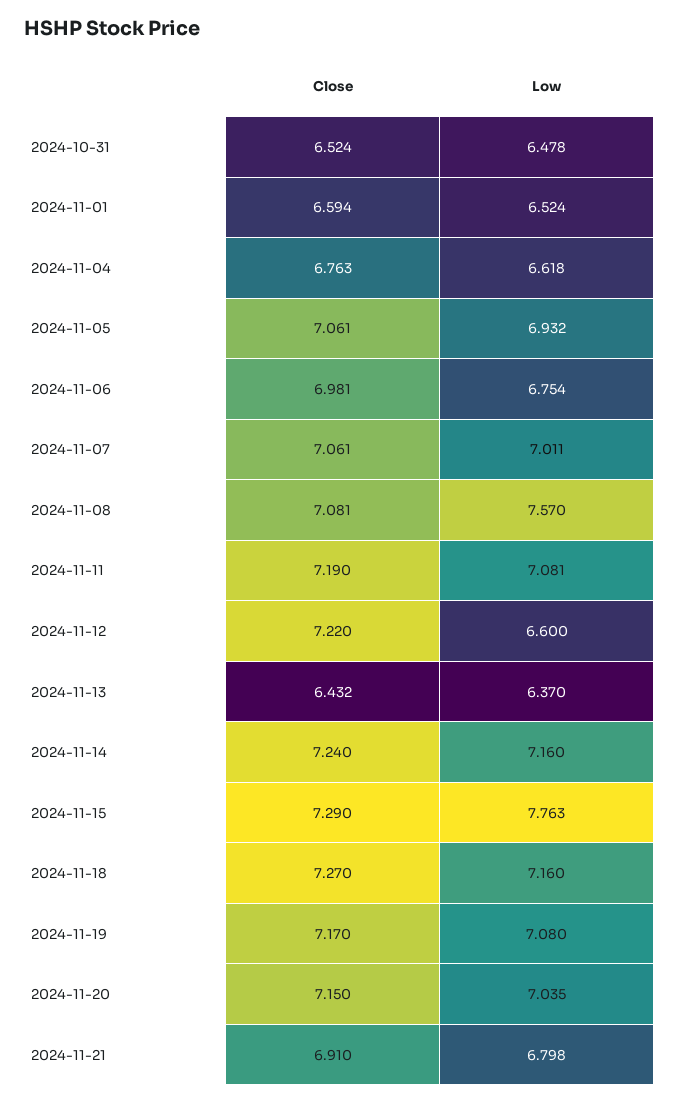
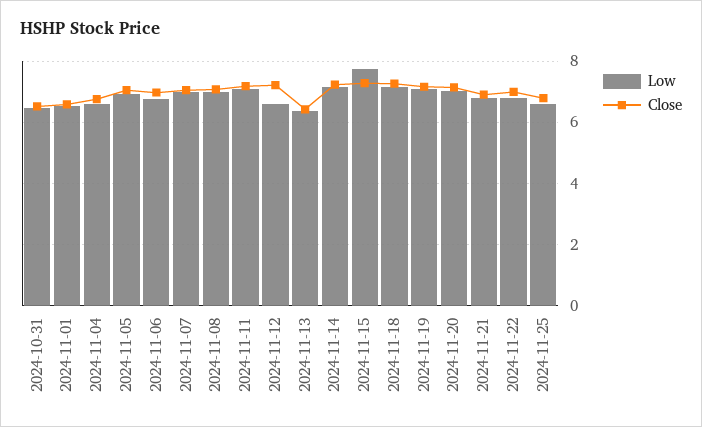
Low, 2024-11-08: 7.57 -> 7
Low, 2024-11-22: none -> 6.8
Close, 2024-11-22: none -> 7
Low, 2024-11-25: none -> 6.6
Close, 2024-11-25: none -> 6.8

